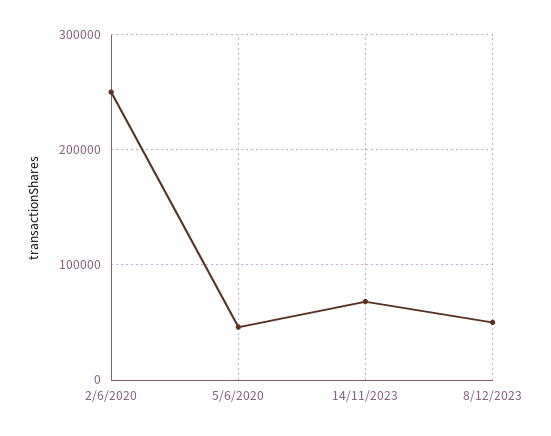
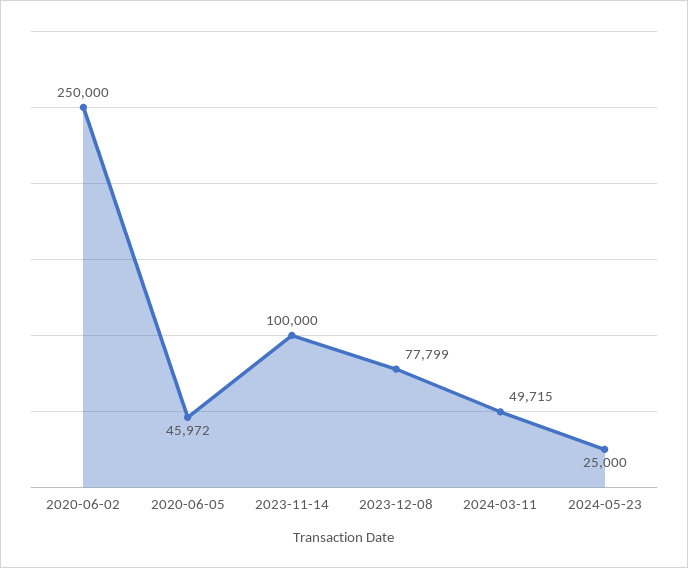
14/11/2023: 70000 -> 100000
8/12/2023: 50000 -> 77799
2024-03-11: none -> 49715
2024-05-23: none -> 25000

